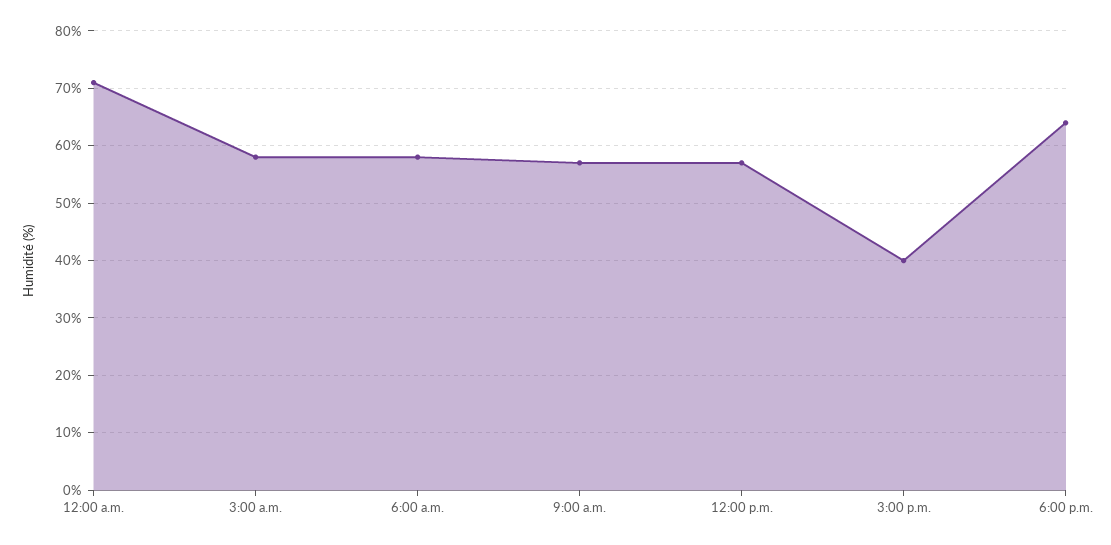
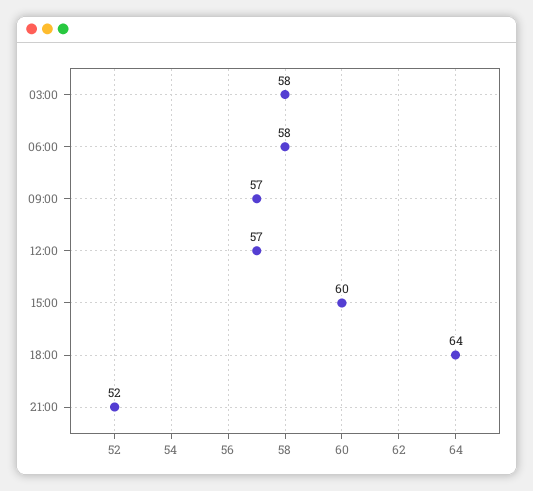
12:00 a.m.: 70 -> none
3:00 p.m.: 40 -> 60
21:00: none -> 52

